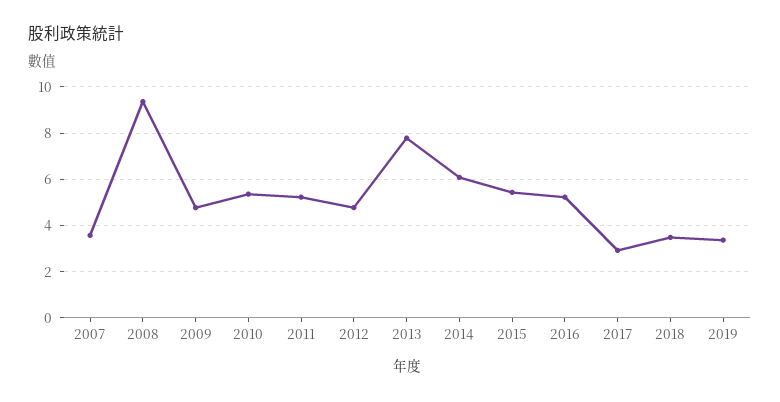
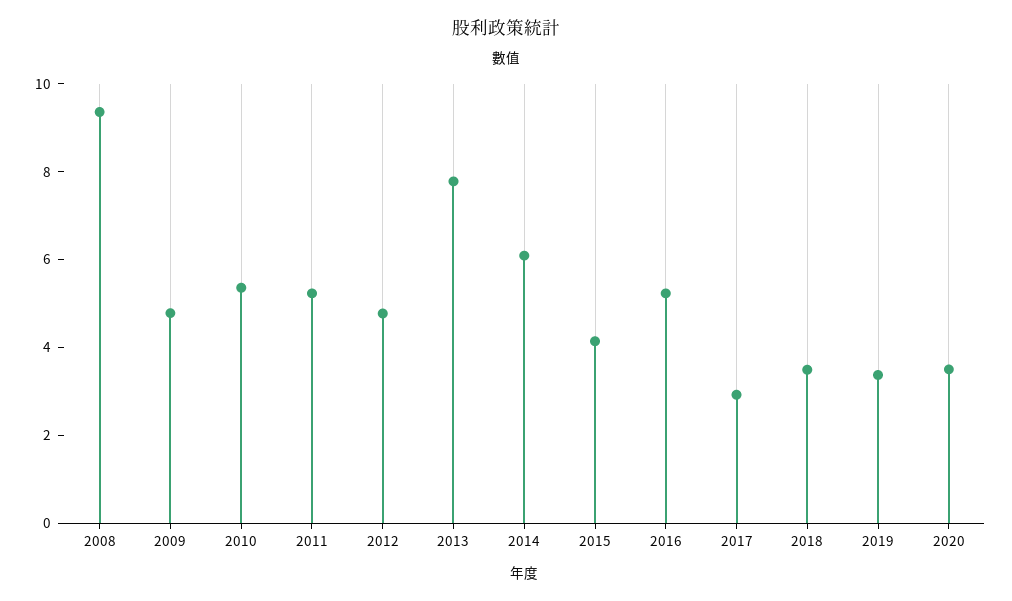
2007: 3.5 -> none
2015: 5.5 -> 4
2020: none -> 3.5

